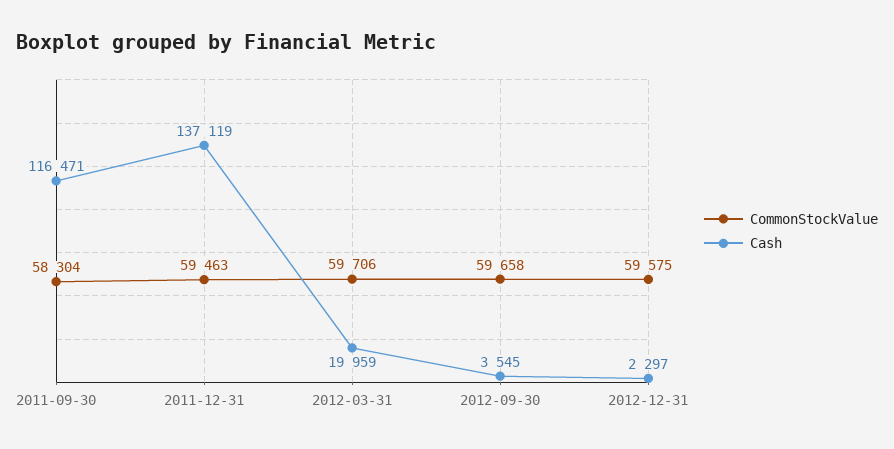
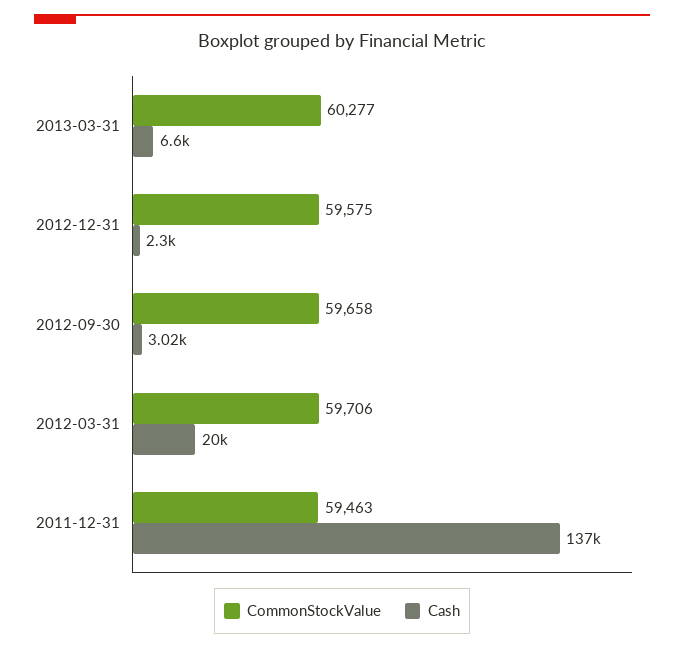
CommonStockValue, 2011-09-30: 58304 -> none
Cash, 2011-09-30: 116471 -> none
Cash, 2012-09-30: 3545 -> 3020
CommonStockValue, 2013-03-31: none -> 60277
Cash, 2013-03-31: none -> 6600

